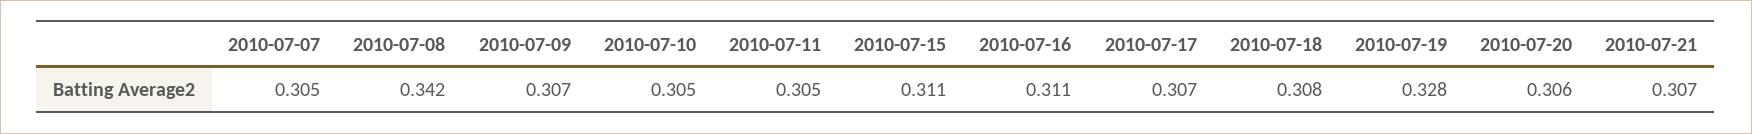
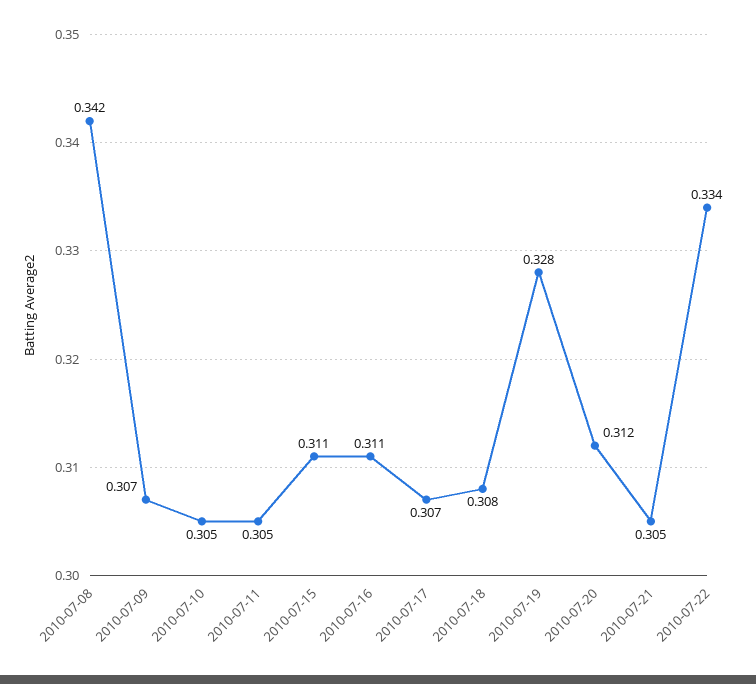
2010-07-07: 0.305 -> none
2010-07-20: 0.306 -> 0.312
2010-07-21: 0.307 -> 0.305
2010-07-22: none -> 0.334

